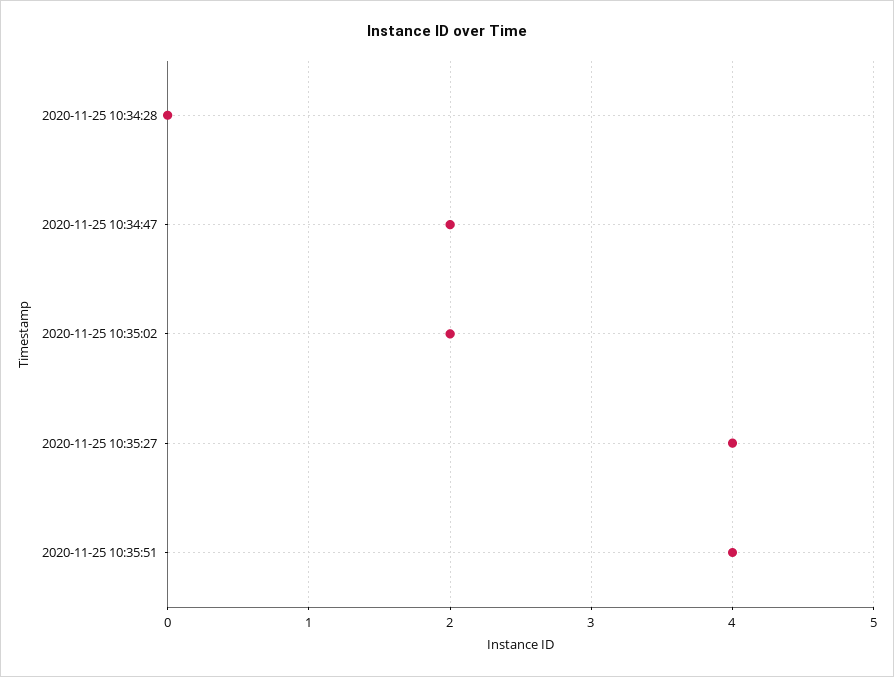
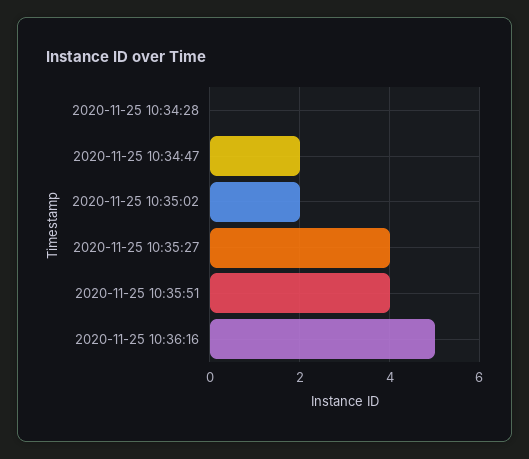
2020-11-25 10:36:16: none -> 5

